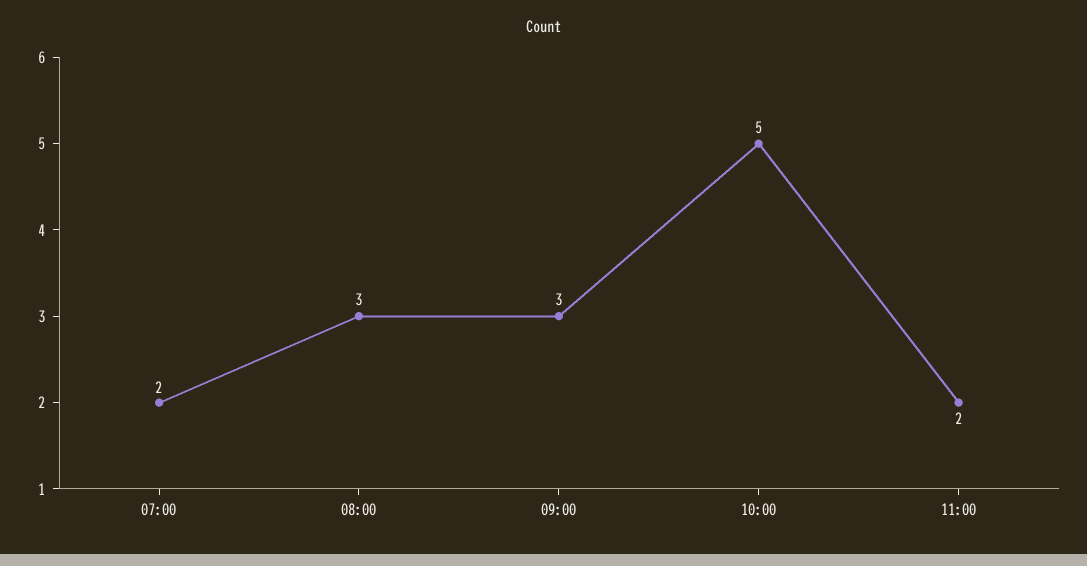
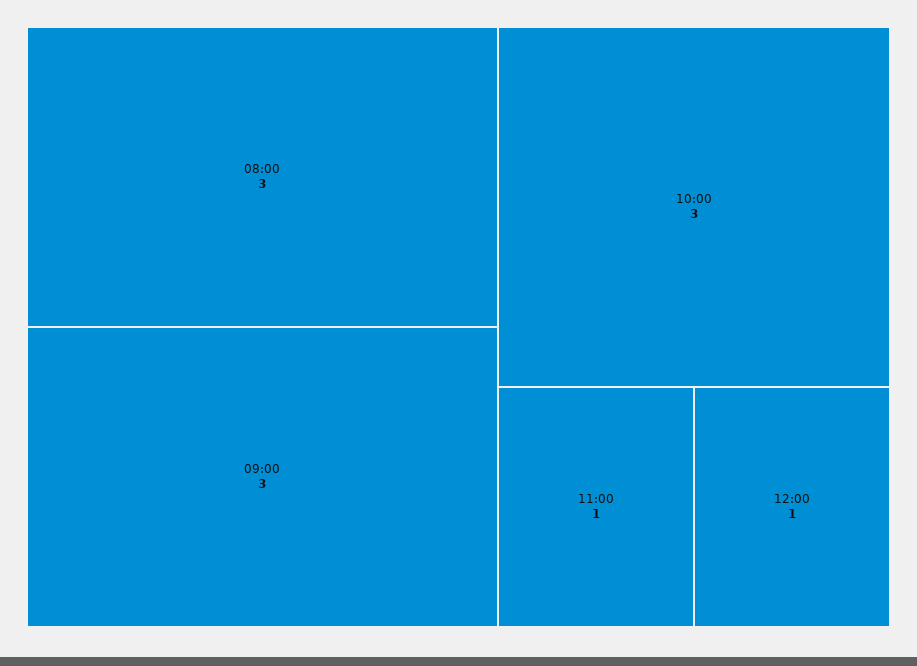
07:00: 2 -> none
10:00: 5 -> 3
11:00: 2 -> 1
12:00: none -> 1

